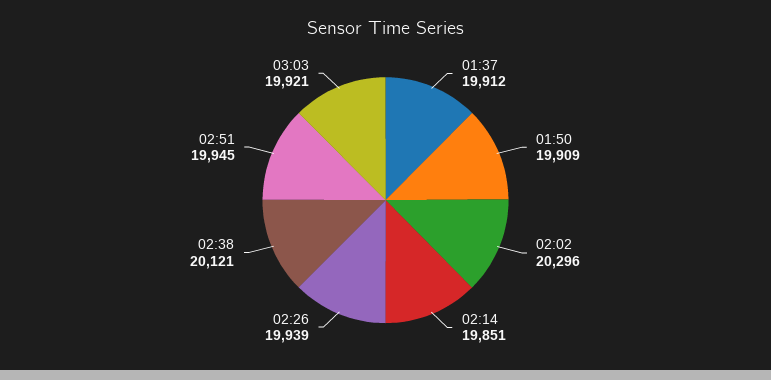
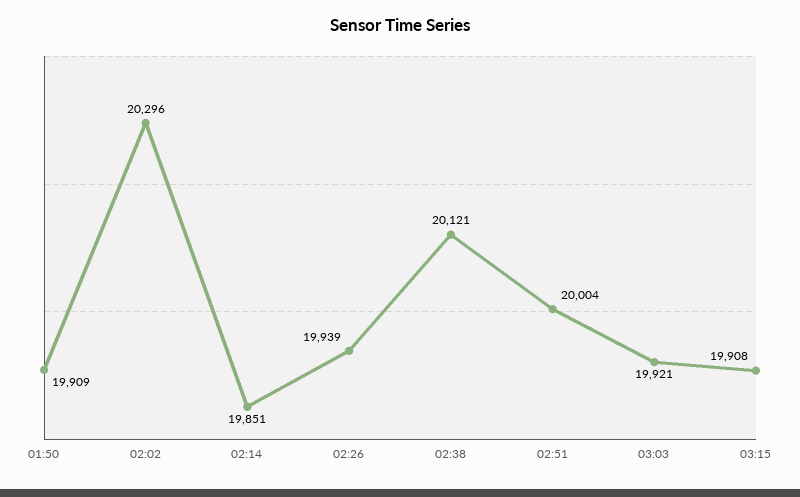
01:37: 19912 -> none
02:51: 19945 -> 20004
03:15: none -> 19908

